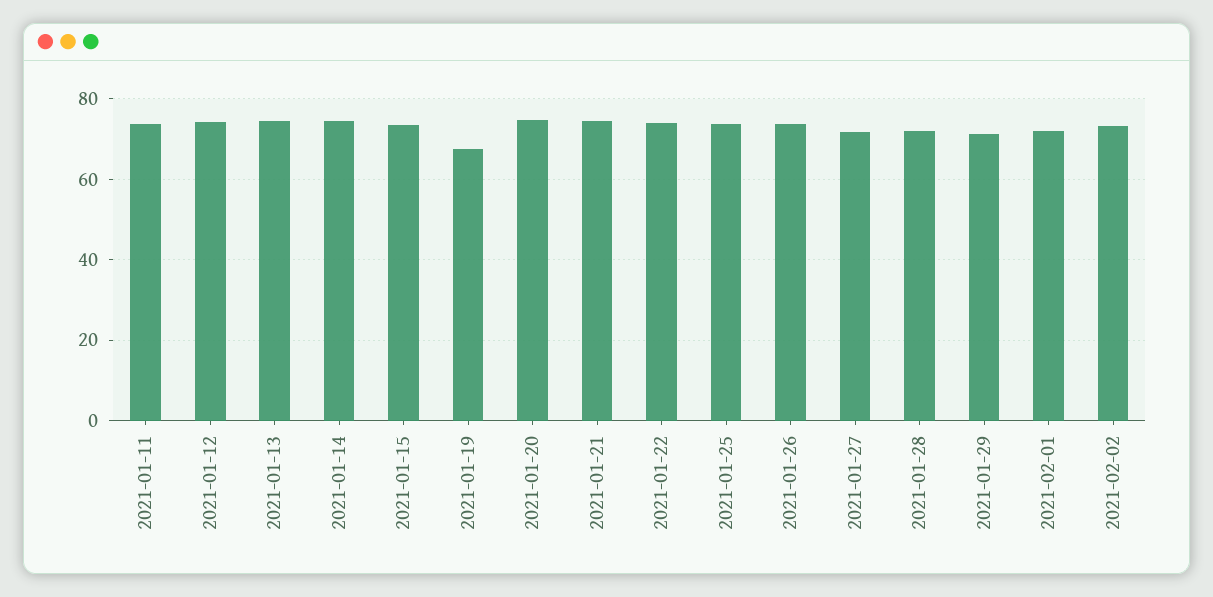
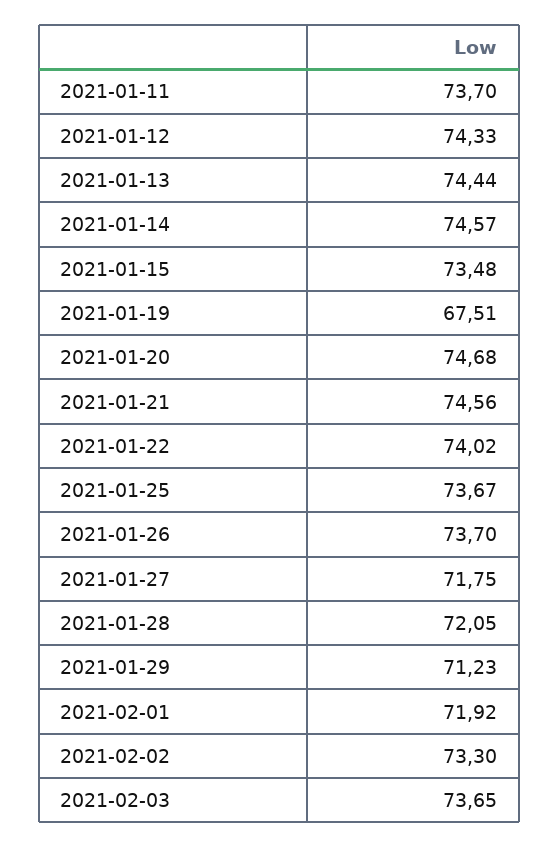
2021-02-03: none -> 73.65

